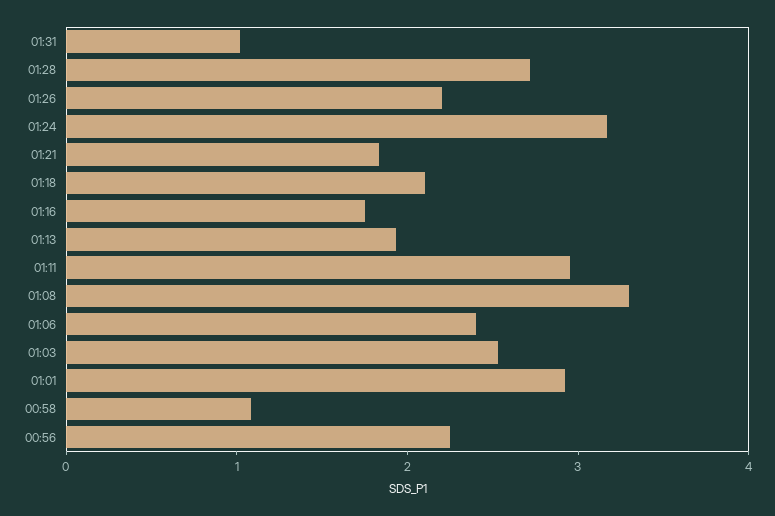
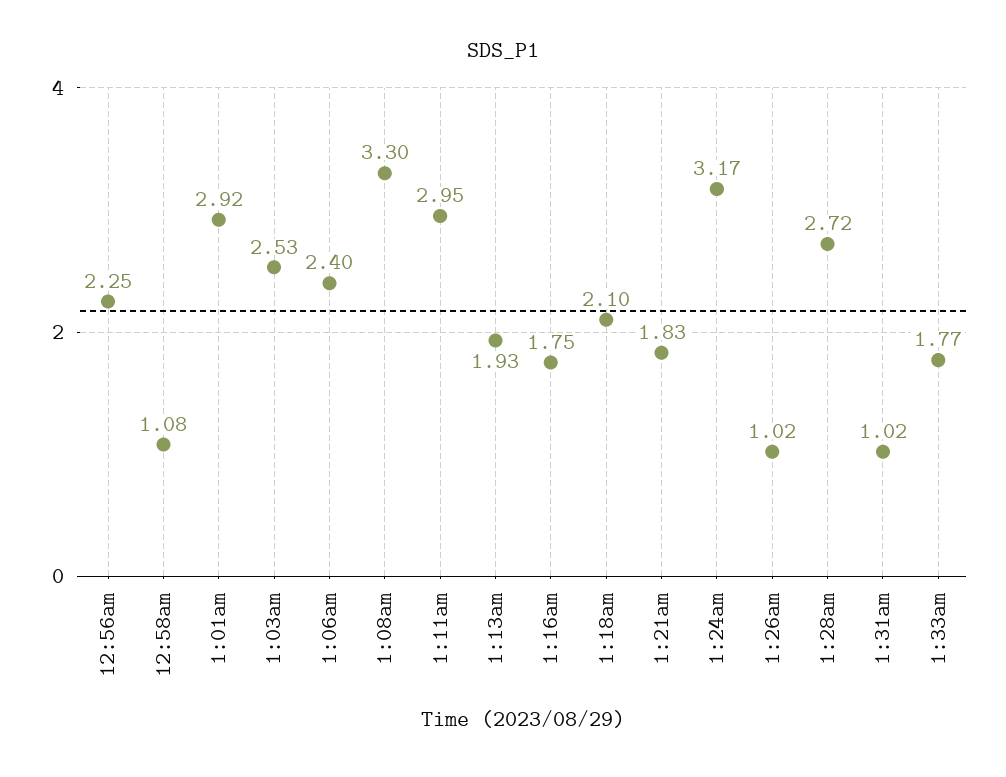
01:26: 2.2 -> 1.02
1:33am: none -> 1.77

